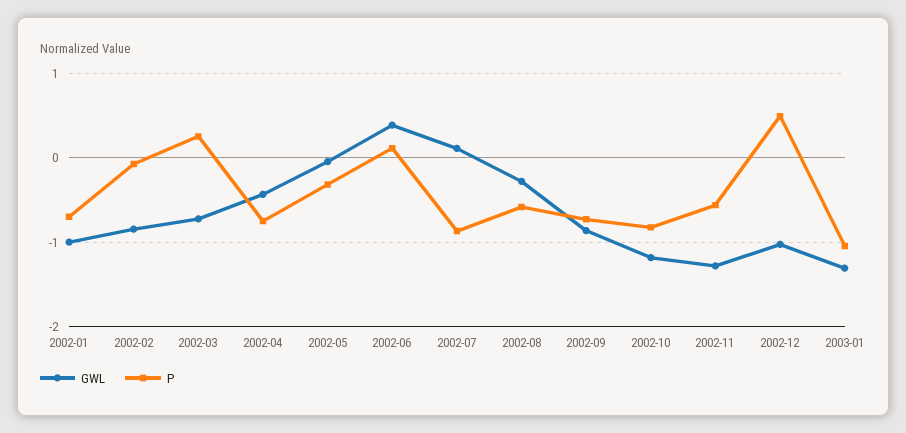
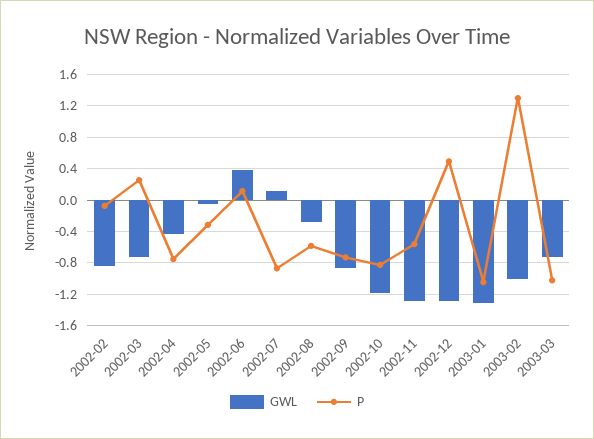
GWL, 2002-01: -1 -> none
P, 2002-01: -0.7 -> none
GWL, 2002-12: -1 -> -1.3
GWL, 2003-02: none -> -1
P, 2003-02: none -> 1.3
GWL, 2003-03: none -> -0.7
P, 2003-03: none -> -1

